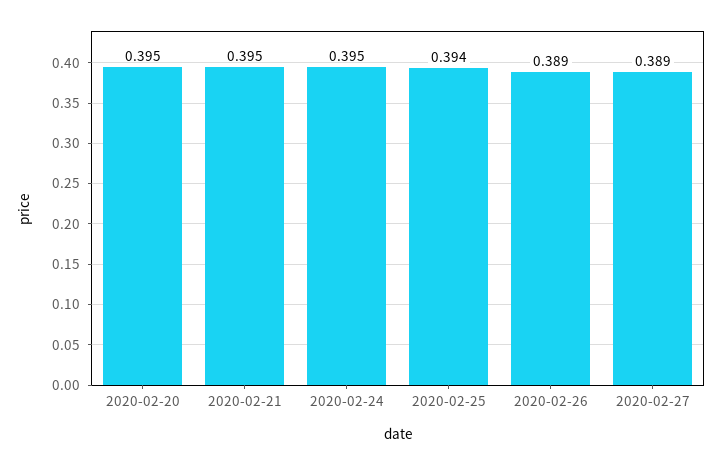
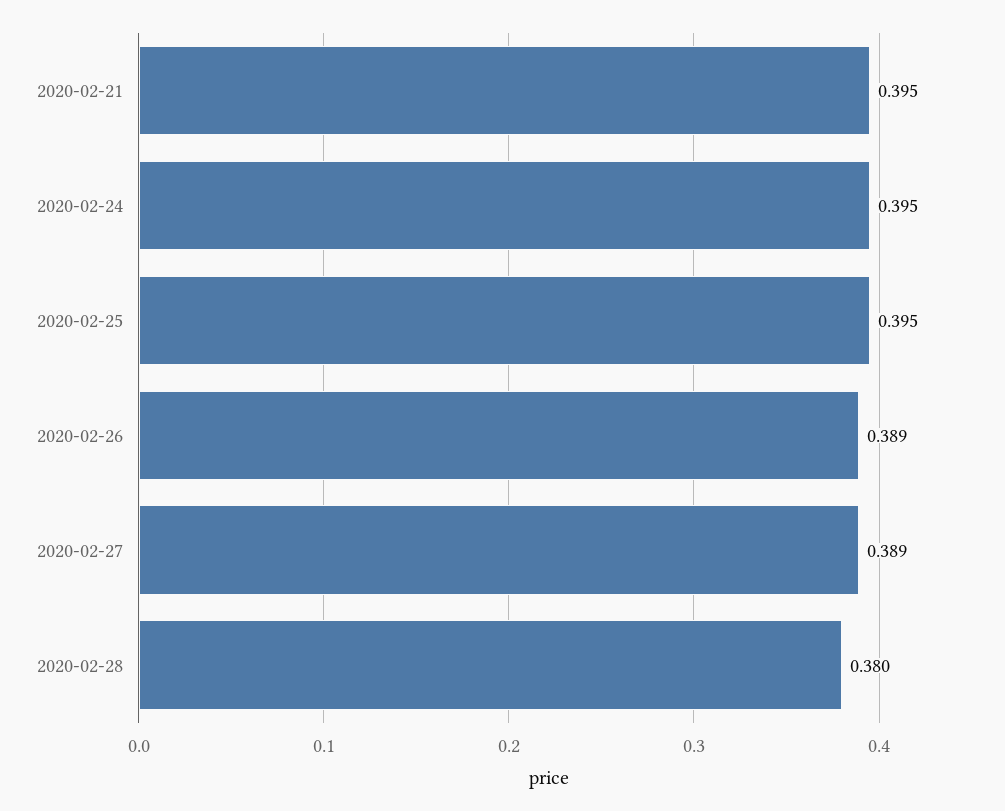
2020-02-20: 0.395 -> none
2020-02-25: 0.394 -> 0.395
2020-02-28: none -> 0.38

